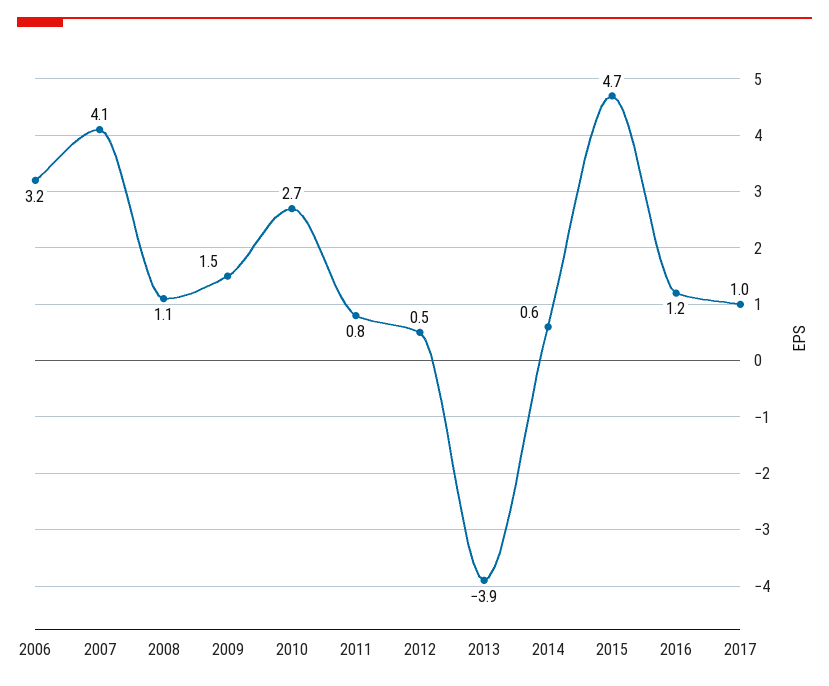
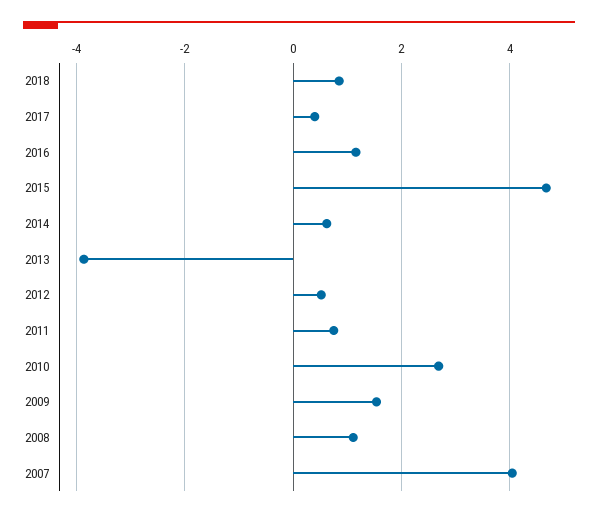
2006: 3.2 -> none
2017: 1 -> 0.4
2018: none -> 0.8

